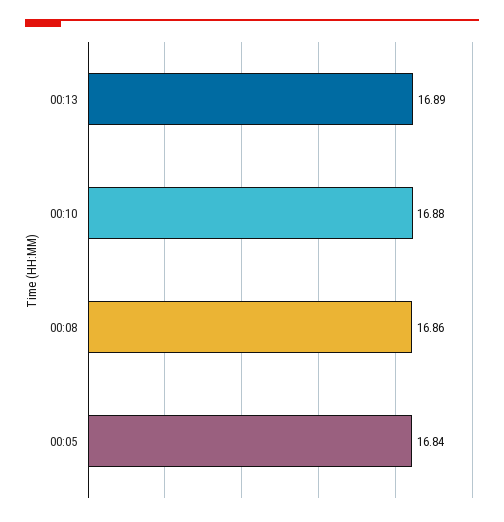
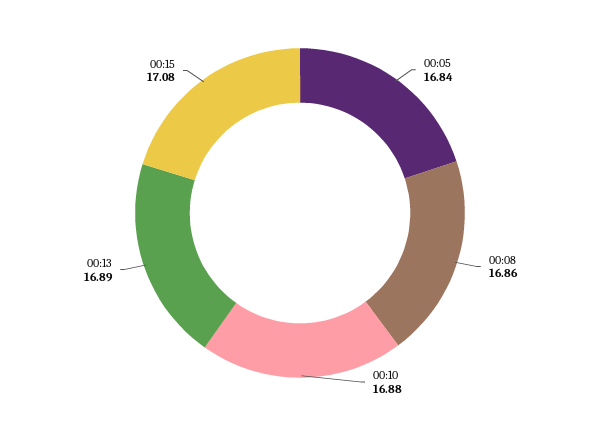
00:15: none -> 17.08

